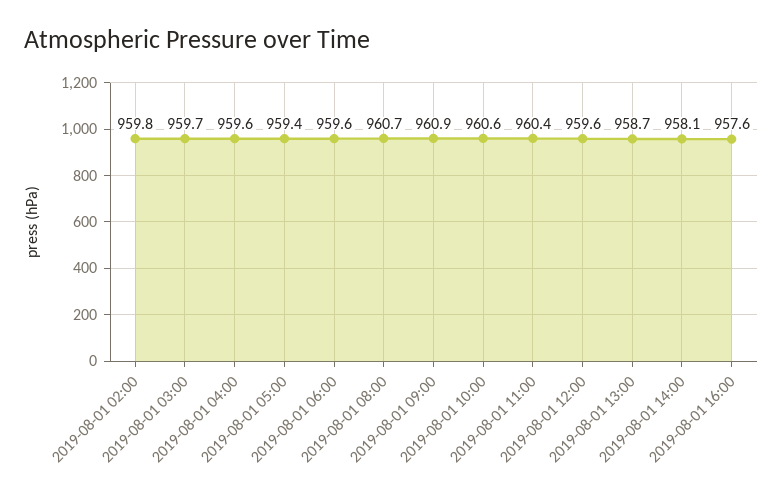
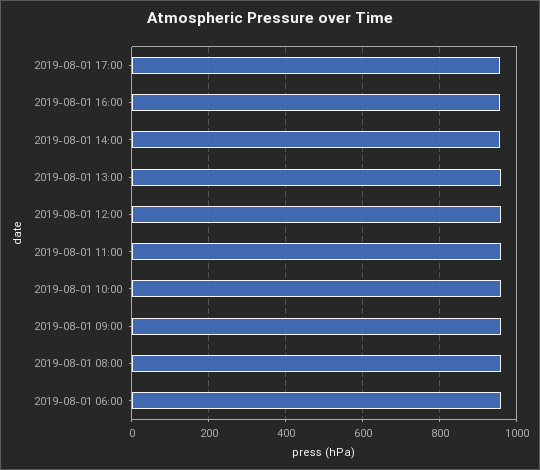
2019-08-01 02:00: 959.8 -> none
2019-08-01 03:00: 959.7 -> none
2019-08-01 04:00: 959.6 -> none
2019-08-01 05:00: 959.4 -> none
2019-08-01 17:00: none -> 960

